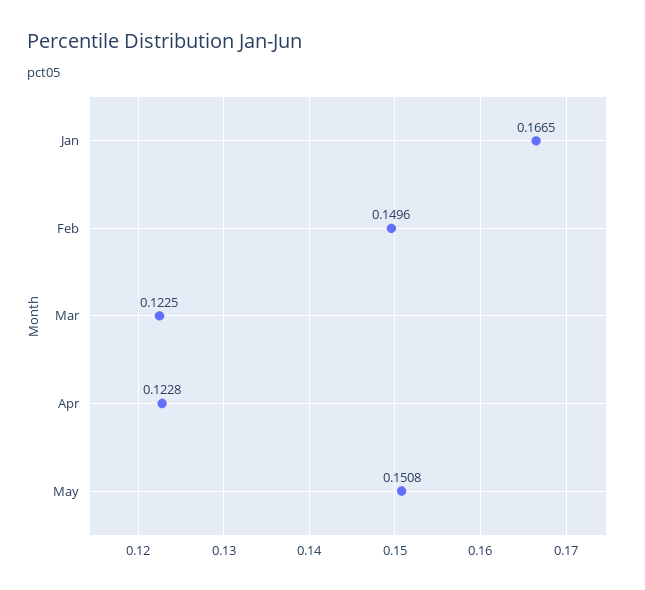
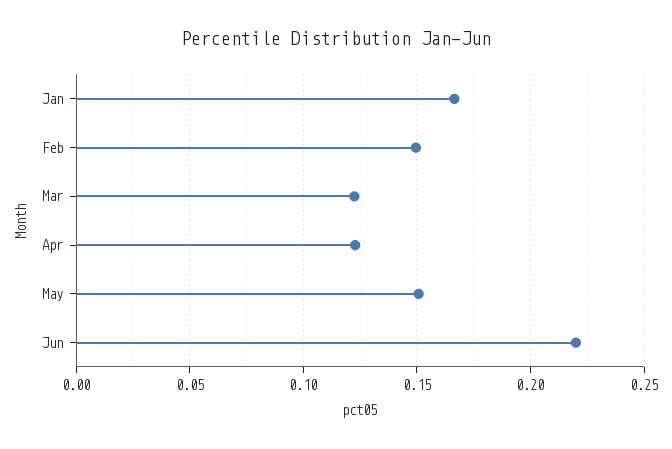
Jun: none -> 0.22

